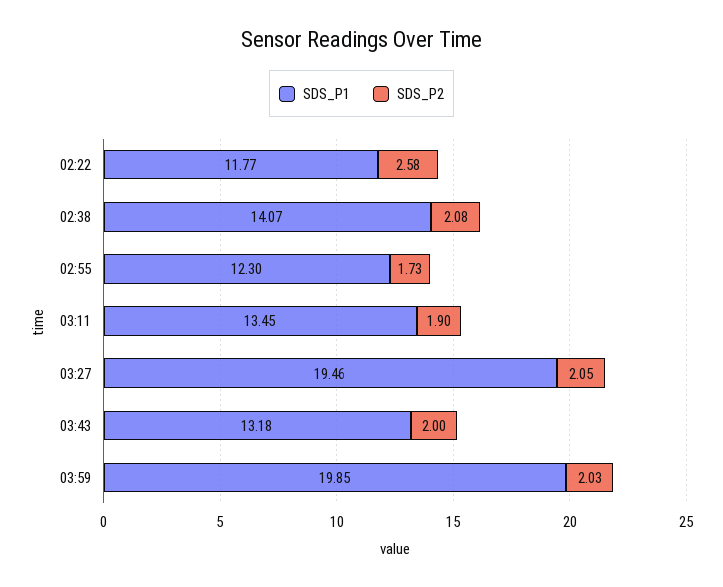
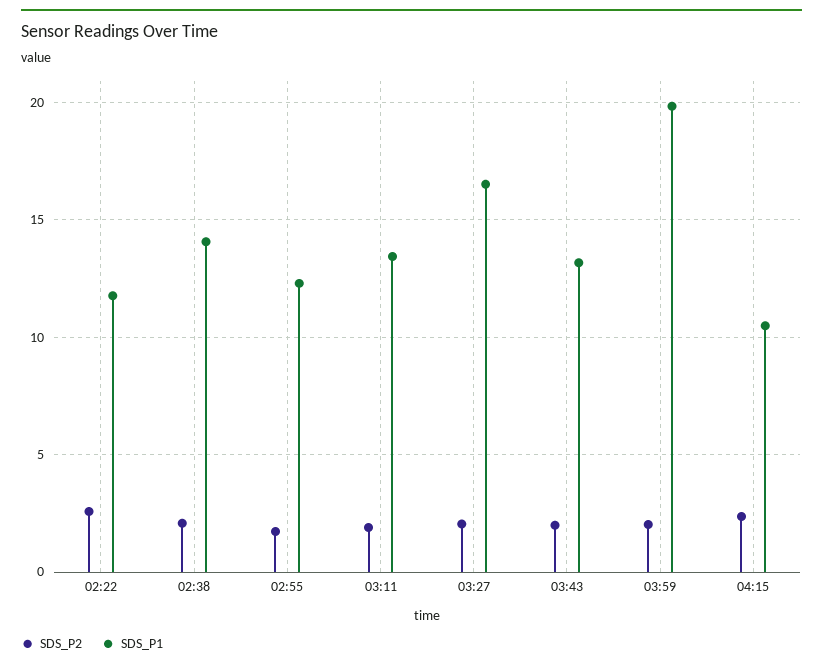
SDS_P1, 03:27: 19.46 -> 16.5
SDS_P2, 04:15: none -> 2.5
SDS_P1, 04:15: none -> 10.5

